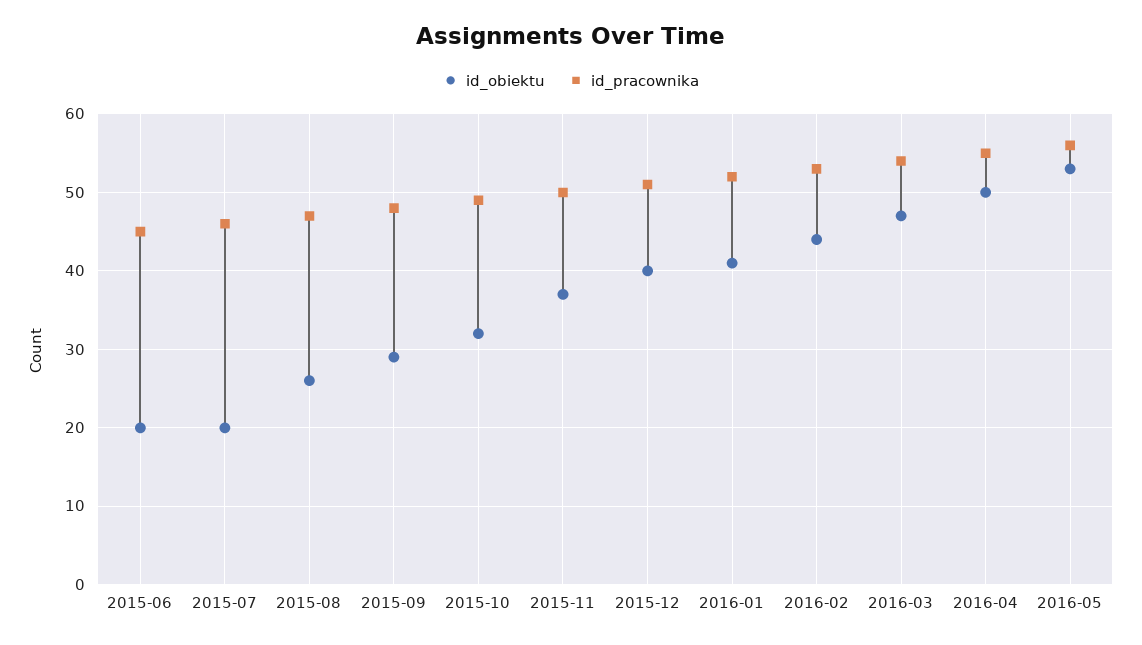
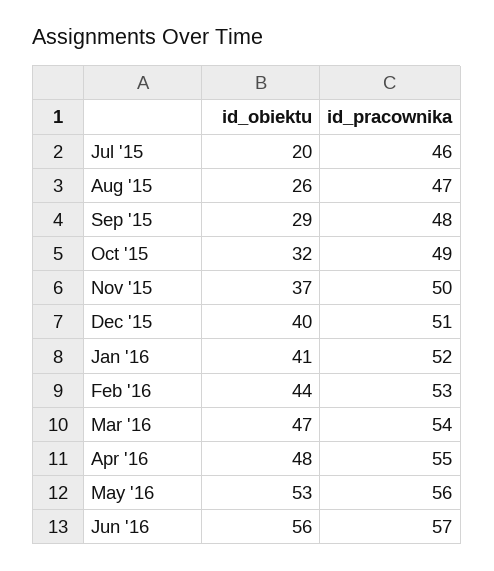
id_obiektu, 2015-06: 20 -> none
id_pracownika, 2015-06: 45 -> none
id_obiektu, 2016-04: 50 -> 48
id_obiektu, Jun '16: none -> 56
id_pracownika, Jun '16: none -> 57

